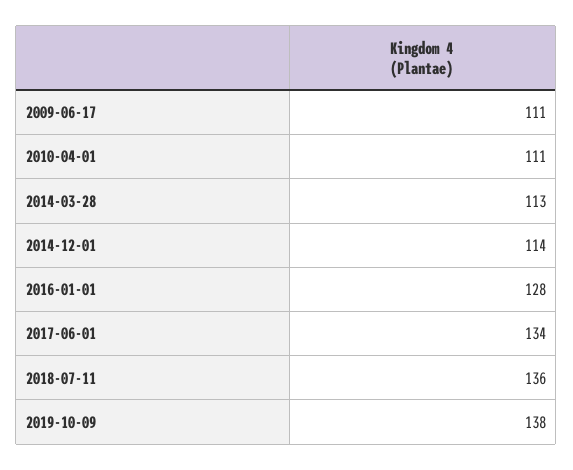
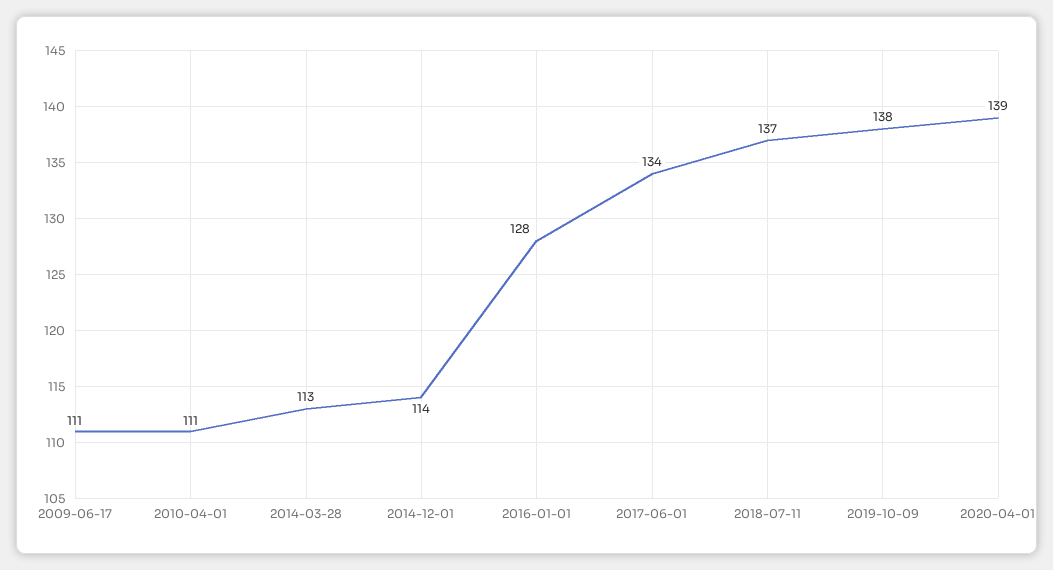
2018-07-11: 136 -> 137
2020-04-01: none -> 139

